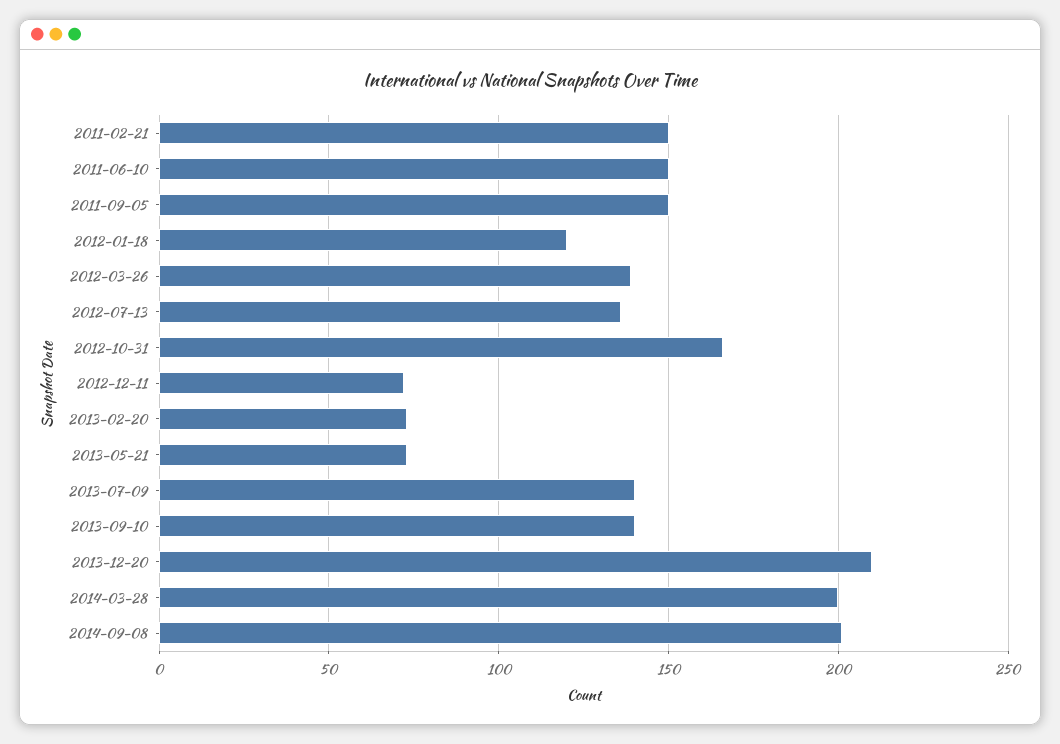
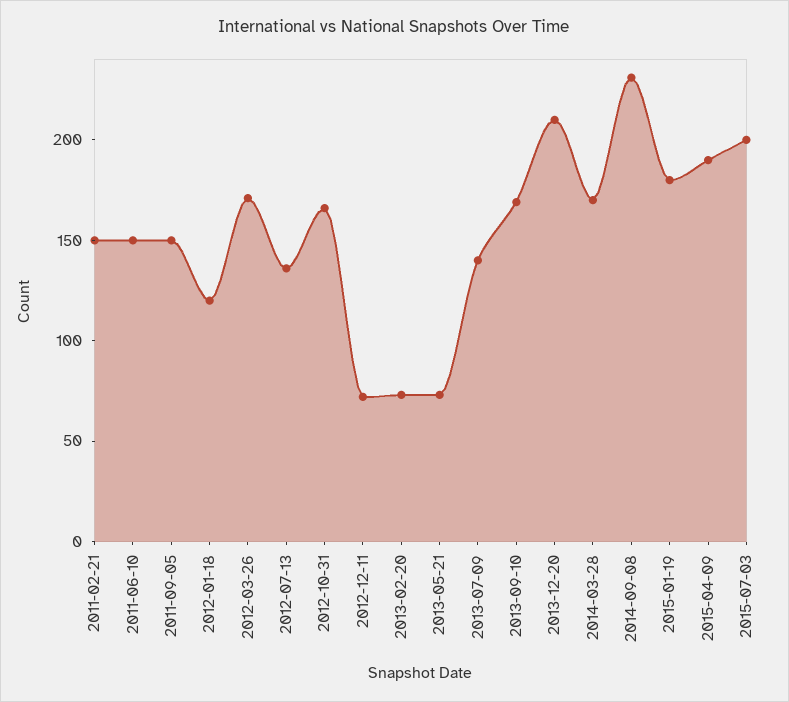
2012-03-26: 140 -> 170
2013-09-10: 140 -> 170
2014-03-28: 200 -> 170
2014-09-08: 200 -> 230
2015-01-19: none -> 180
2015-04-09: none -> 190
2015-07-03: none -> 200

